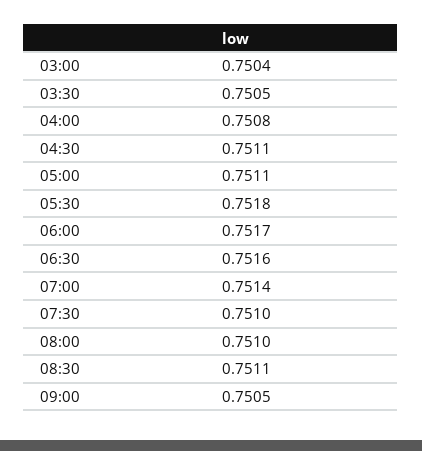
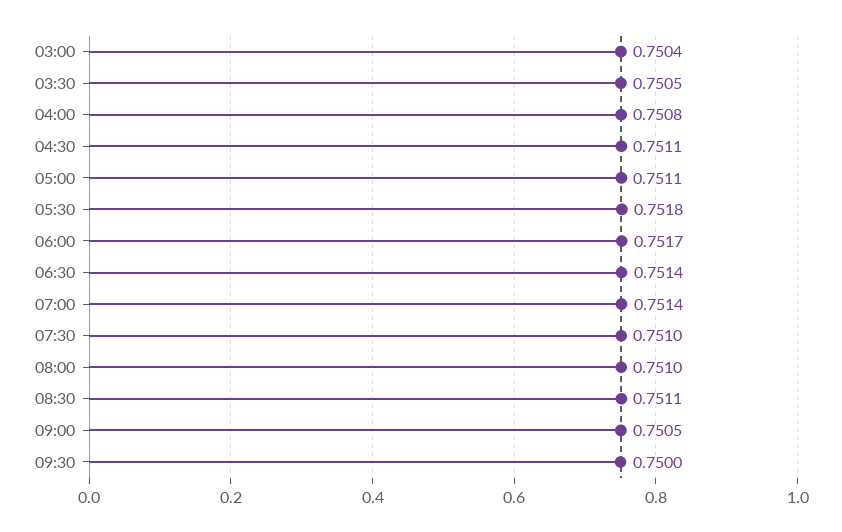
06:30: 0.7516 -> 0.7514
09:30: none -> 0.75

